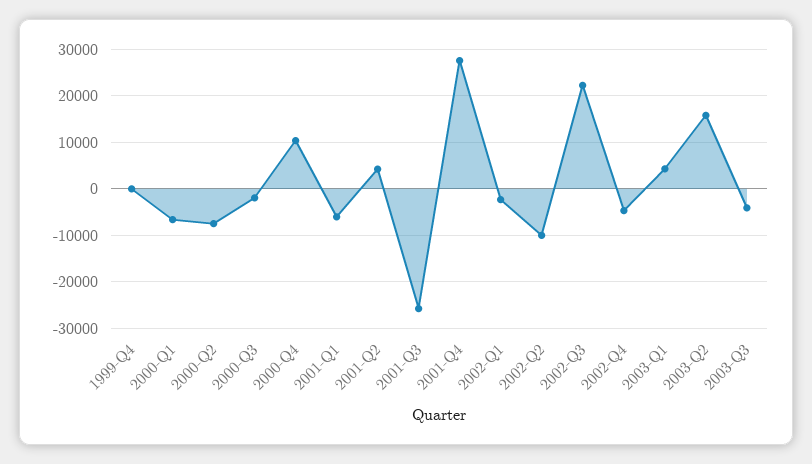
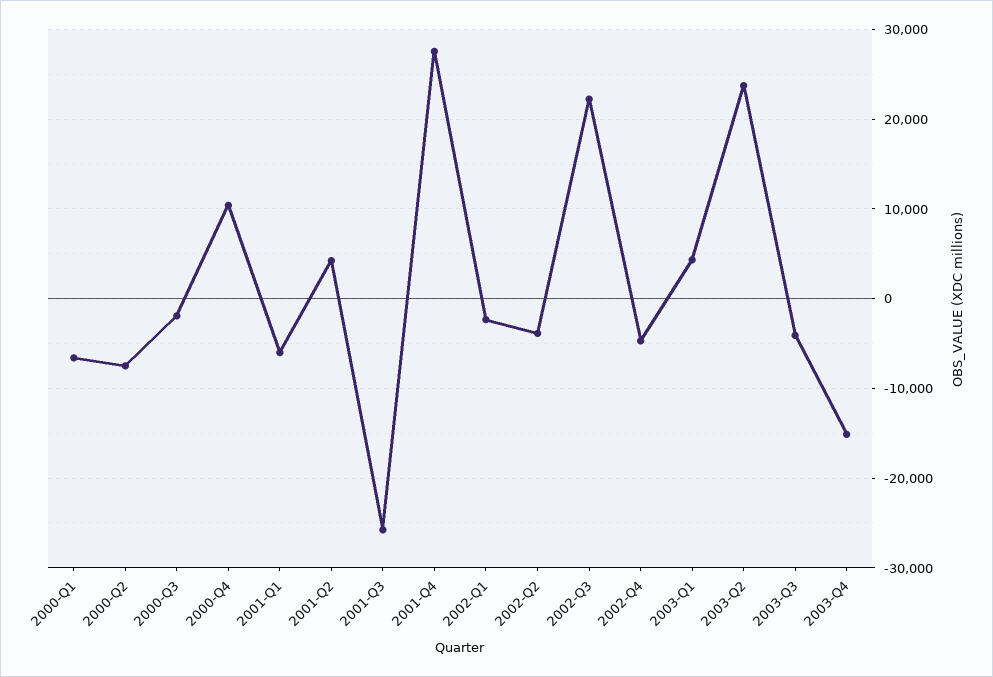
1999-Q4: 0 -> none
2002-Q2: -10000 -> -4000
2003-Q2: 16000 -> 24000
2003-Q4: none -> -15000

